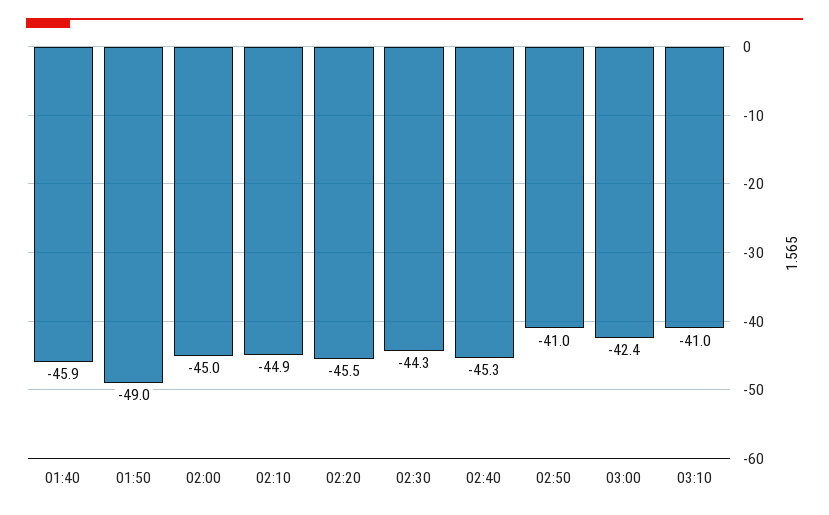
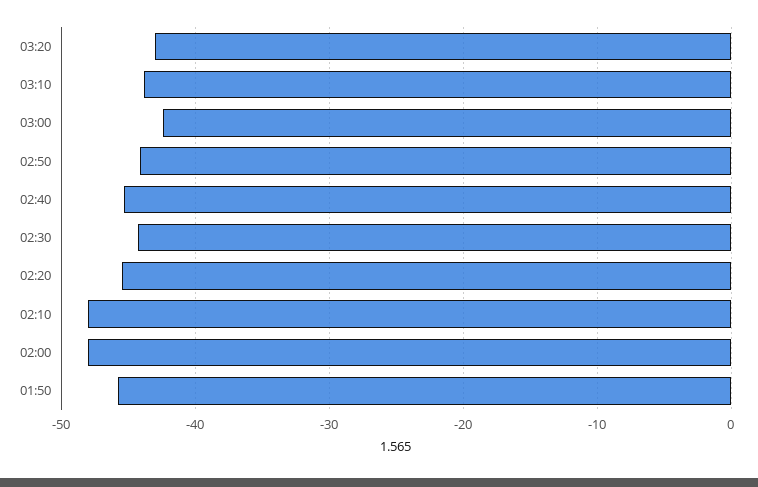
01:40: -45.9 -> none
01:50: -49 -> -46
02:00: -45 -> -48
02:10: -44.9 -> -48
02:50: -41 -> -44
03:10: -41 -> -44
03:20: none -> -43

